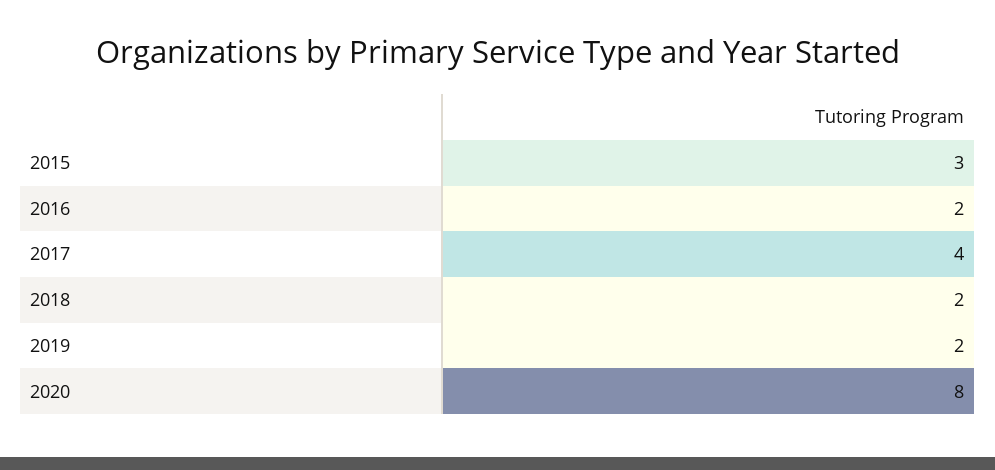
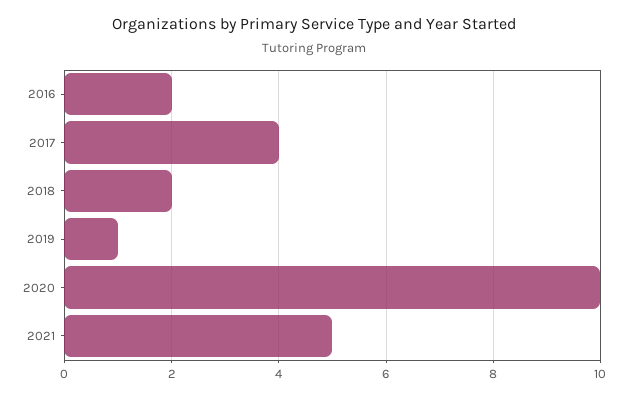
2015: 3 -> none
2019: 2 -> 1
2020: 8 -> 10
2021: none -> 5

